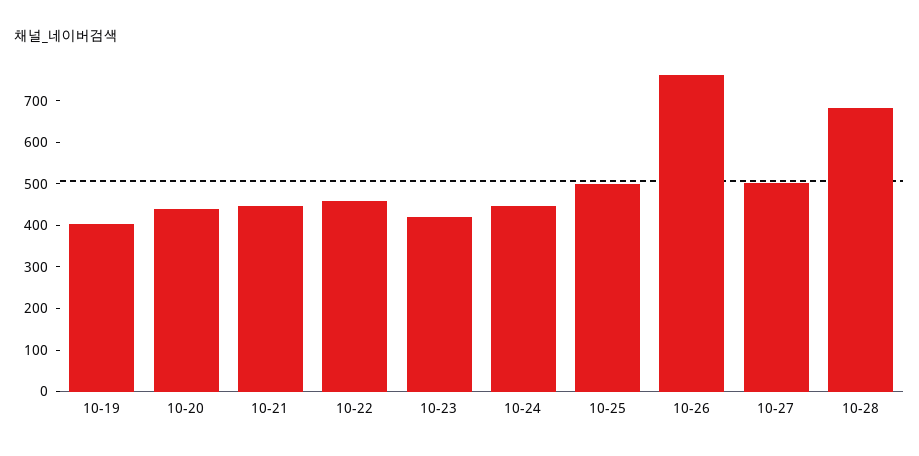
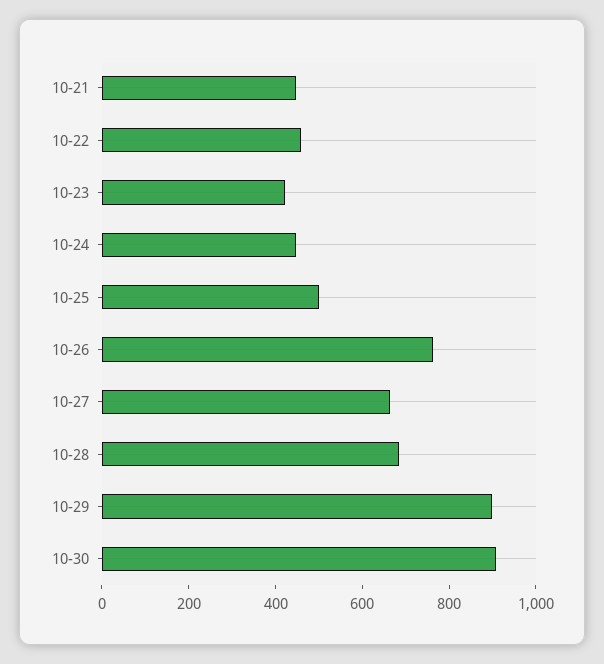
10-19: 400 -> none
10-20: 440 -> none
10-27: 500 -> 650
10-29: none -> 900
10-30: none -> 900

